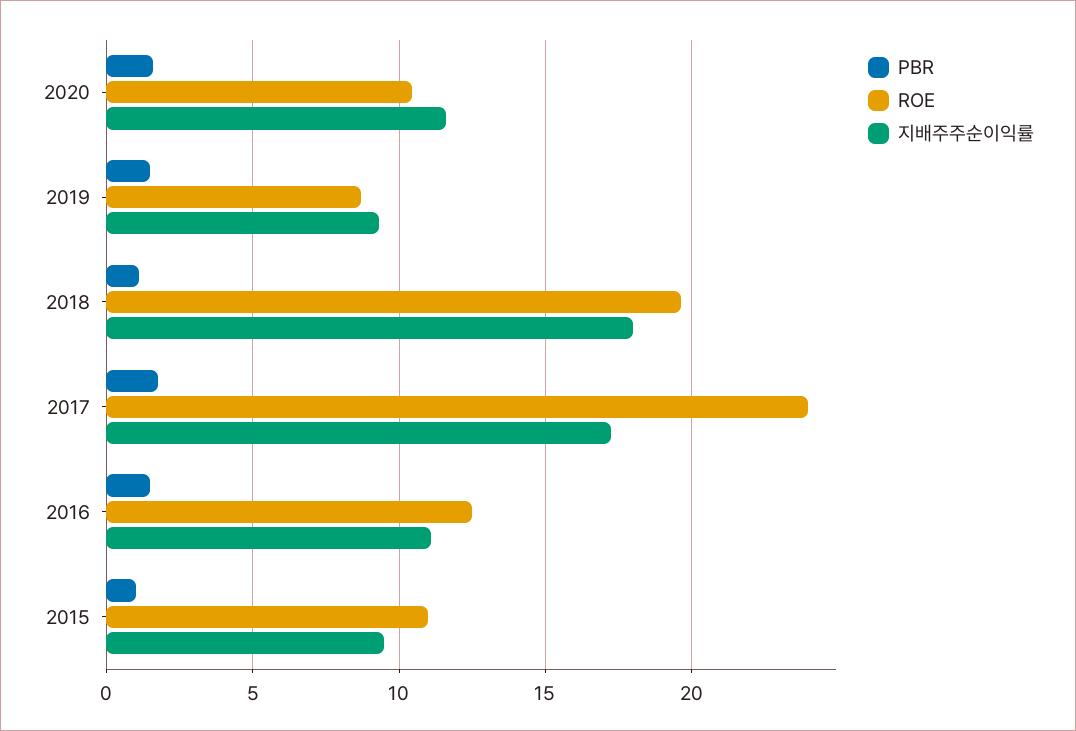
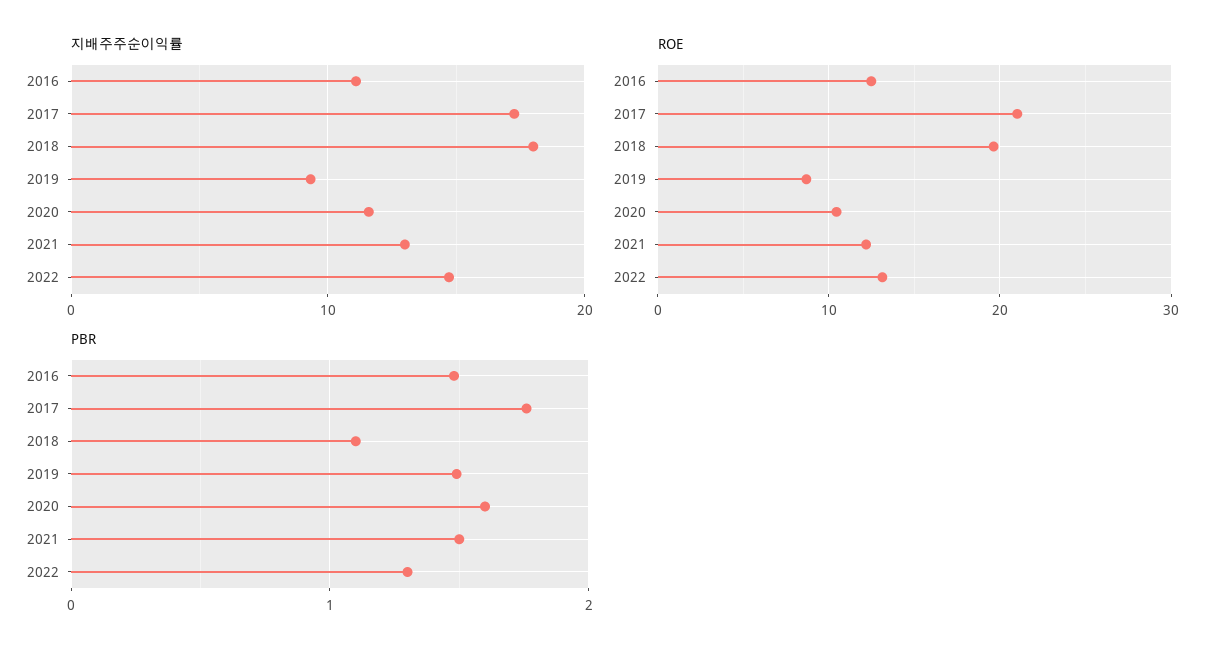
ROE, 2017: 24 -> 21
PBR, 2015: 1 -> none
ROE, 2015: 11 -> none
지배주주순이익률, 2015: 9.5 -> none
지배주주순이익률, 2021: none -> 13
지배주주순이익률, 2022: none -> 15
ROE, 2021: none -> 12
ROE, 2022: none -> 13
PBR, 2021: none -> 1.5
PBR, 2022: none -> 1.3

